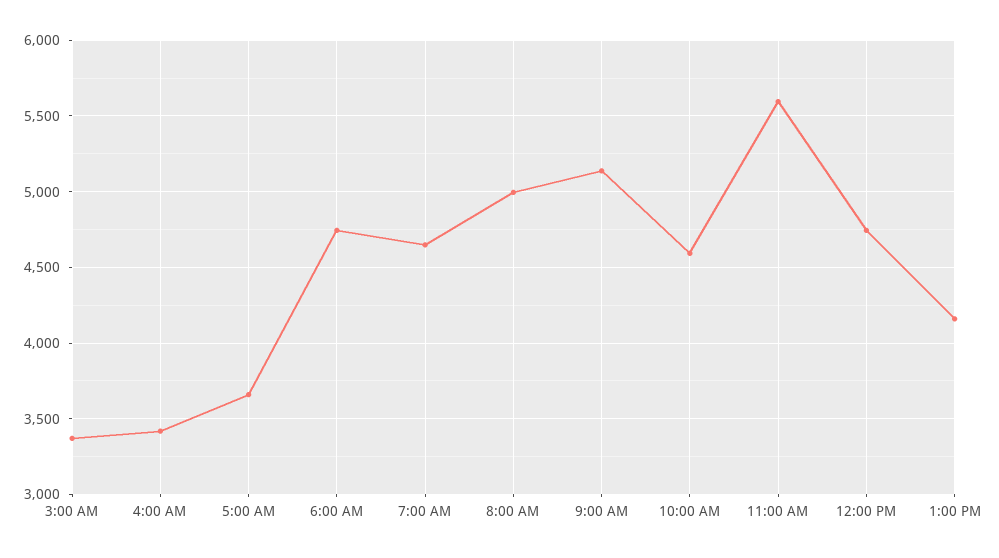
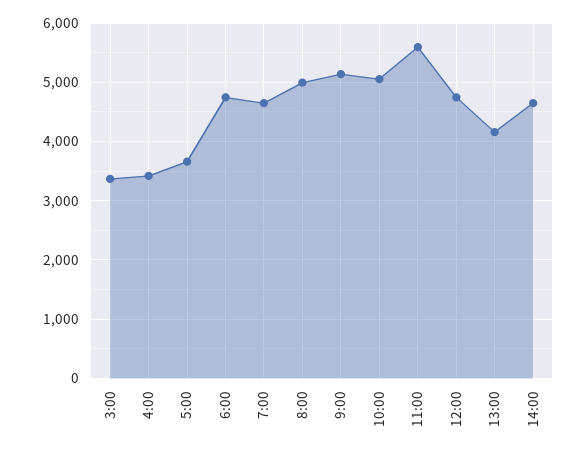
10:00 AM: 4600 -> 5000
14:00: none -> 4600

